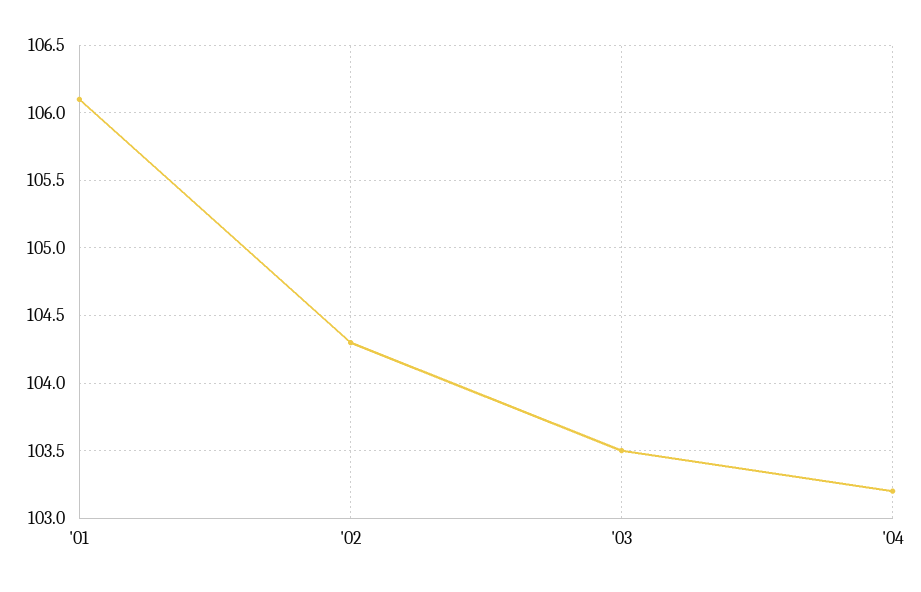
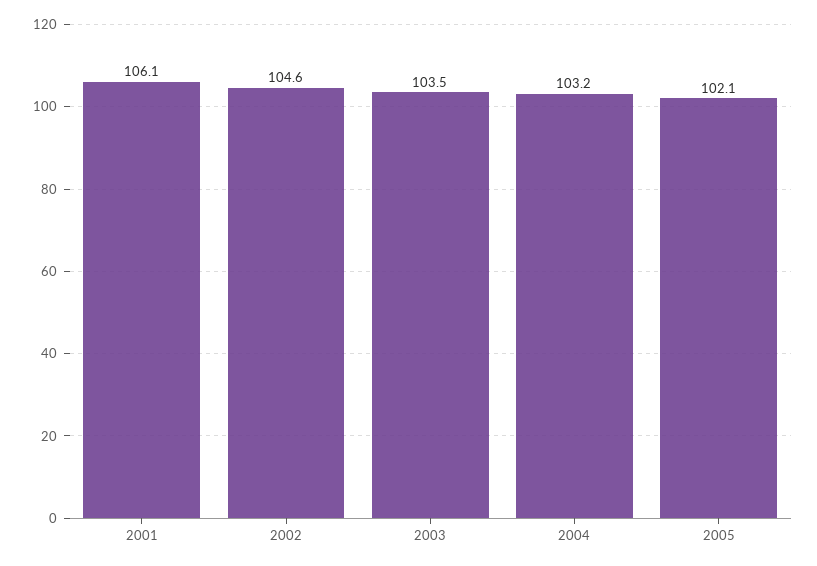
'02: 104.3 -> 104.6
2005: none -> 102.1

